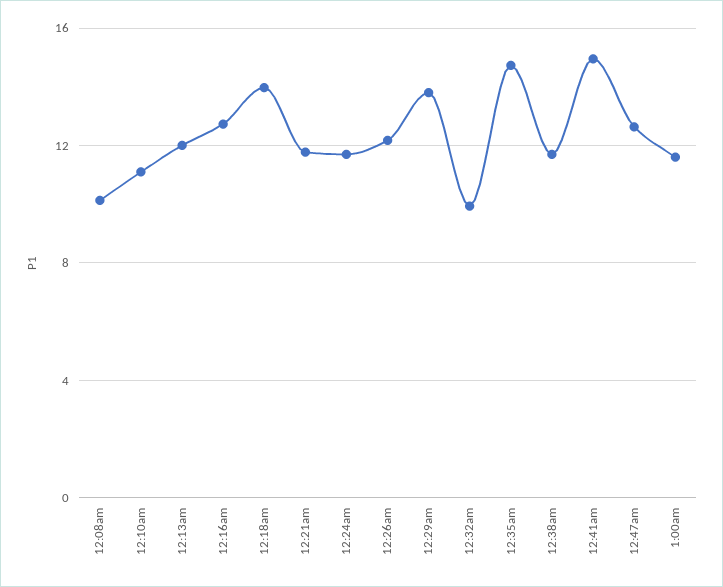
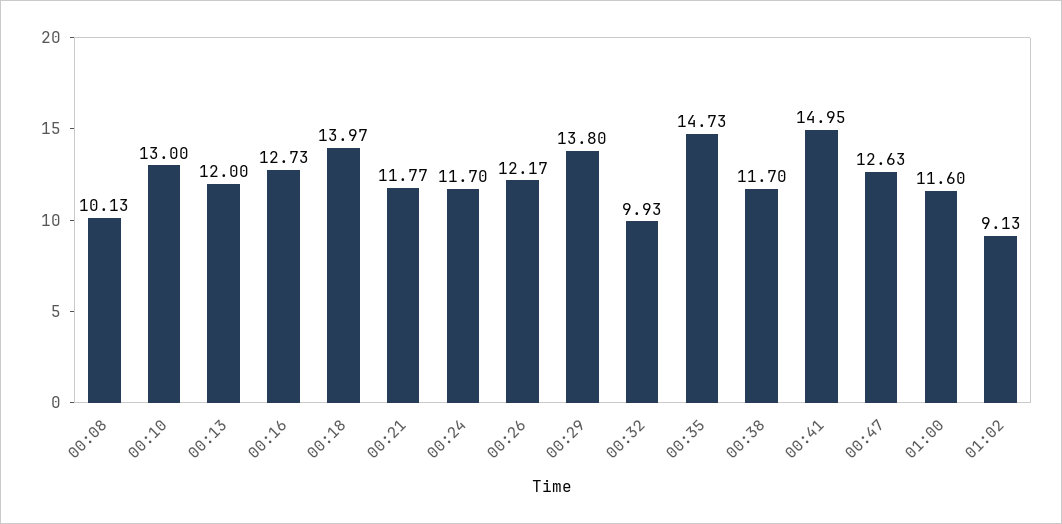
12:10am: 11 -> 13
01:02: none -> 9.13

